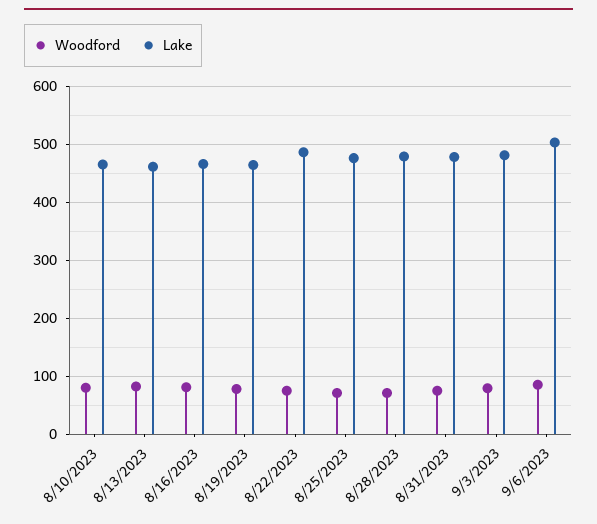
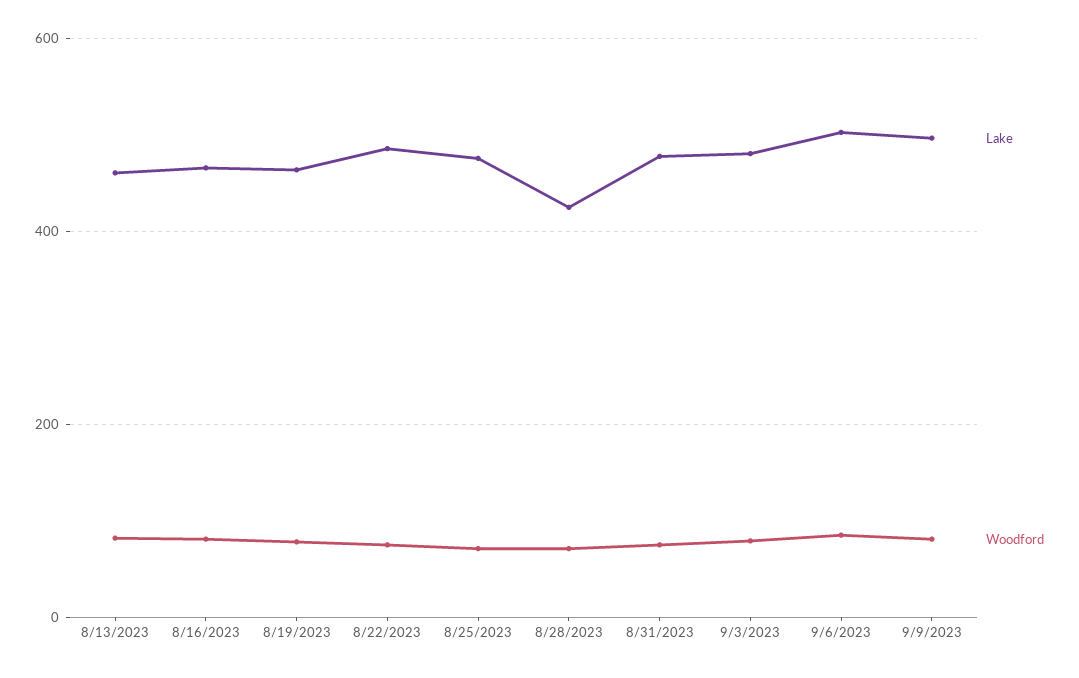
Woodford, 8/10/2023: 80 -> none
Lake, 8/10/2023: 460 -> none
Lake, 8/28/2023: 480 -> 420
Lake, 9/9/2023: none -> 500
Woodford, 9/9/2023: none -> 80

